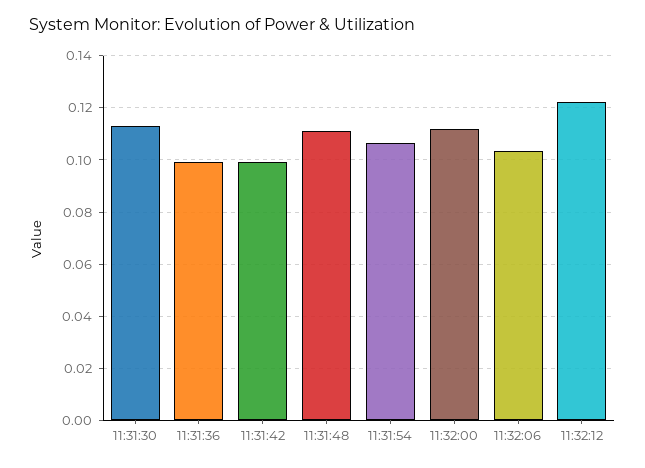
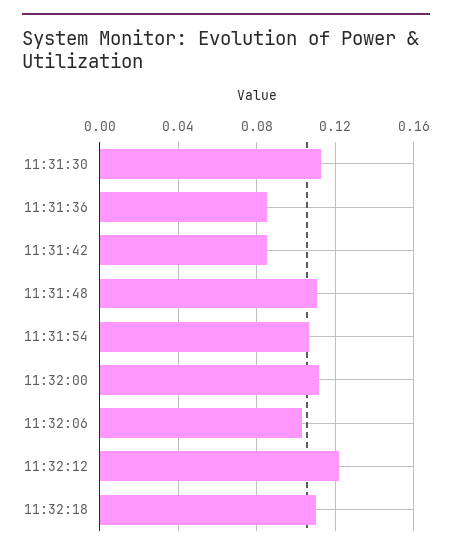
11:31:36: 0.1 -> 0.085
11:31:42: 0.1 -> 0.085
11:32:18: none -> 0.11

